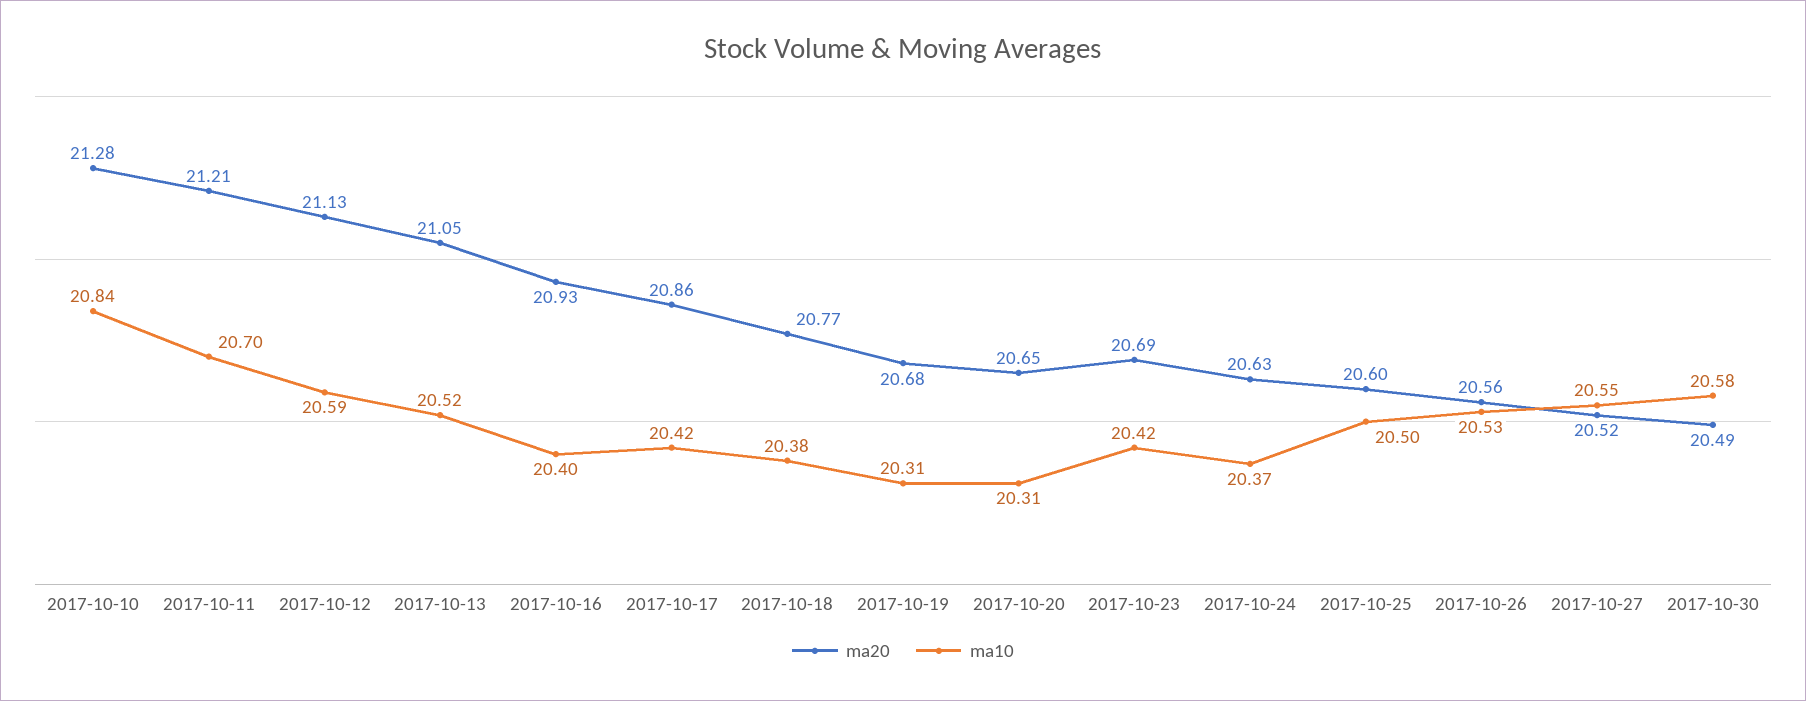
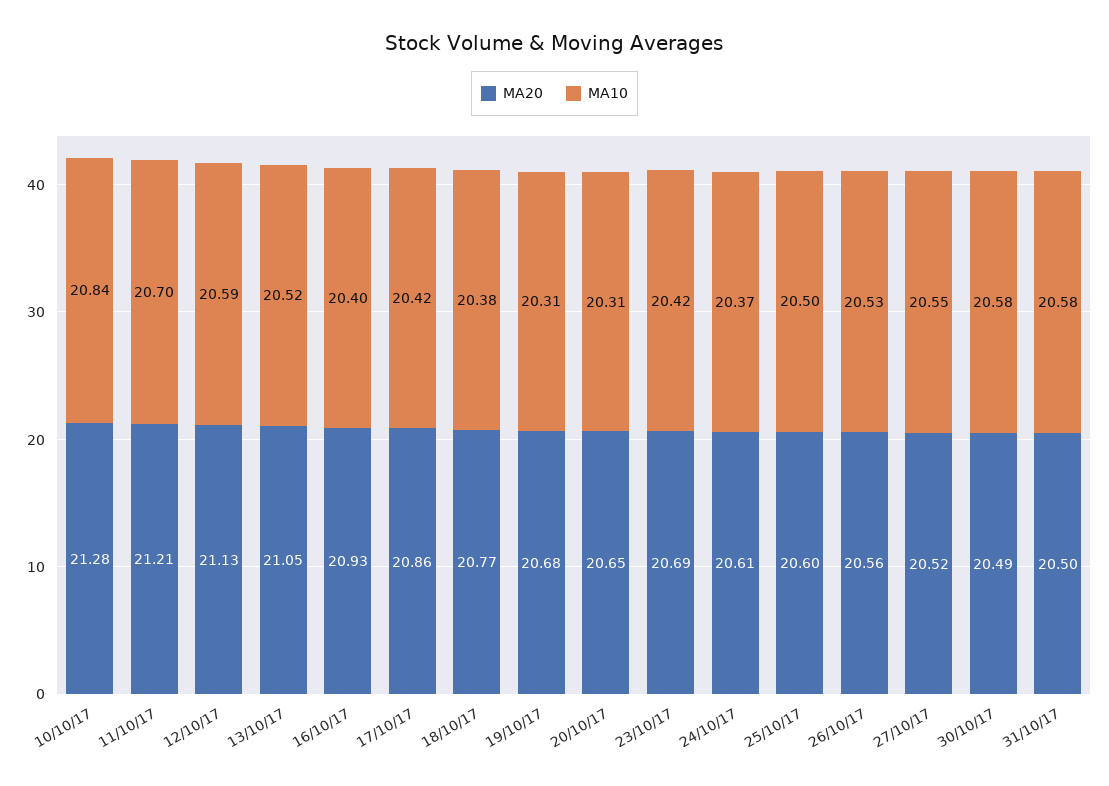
ma20, 2017-10-24: 20.63 -> 20.61
ma20, 31/10/17: none -> 20.5
ma10, 31/10/17: none -> 20.58

